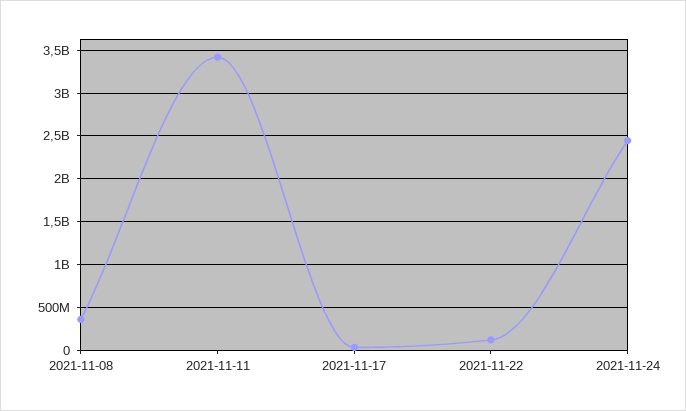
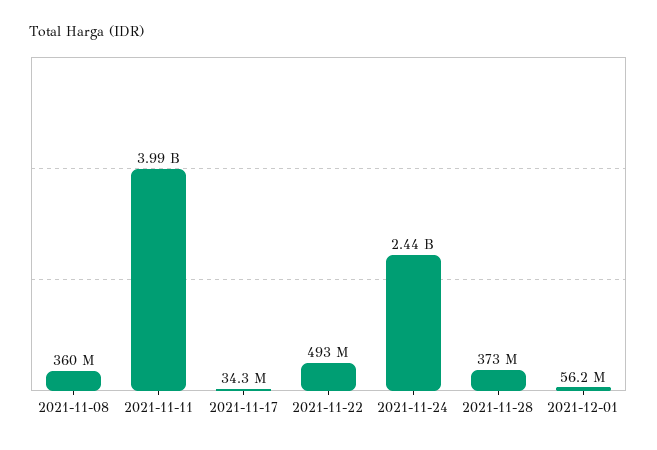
2021-11-11: 3400000000 -> 3990000000
2021-11-22: 100000000 -> 493000000
2021-11-28: none -> 373000000
2021-12-01: none -> 56200000

